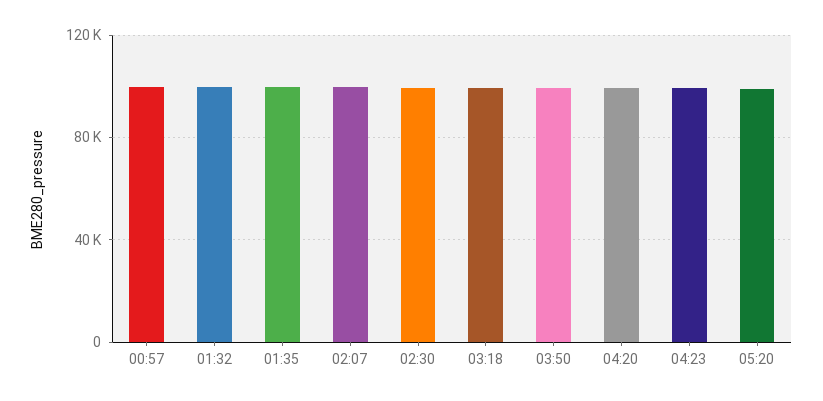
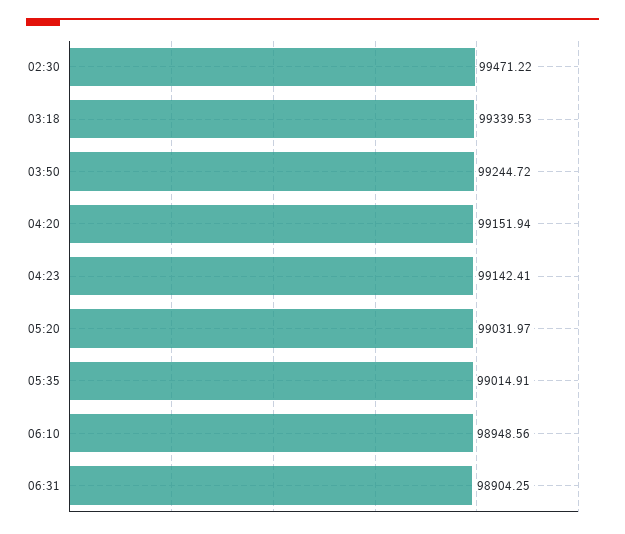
00:57: 100000 -> none
01:32: 100000 -> none
01:35: 100000 -> none
02:07: 100000 -> none
05:35: none -> 99014.91
06:10: none -> 98948.56
06:31: none -> 98904.25

